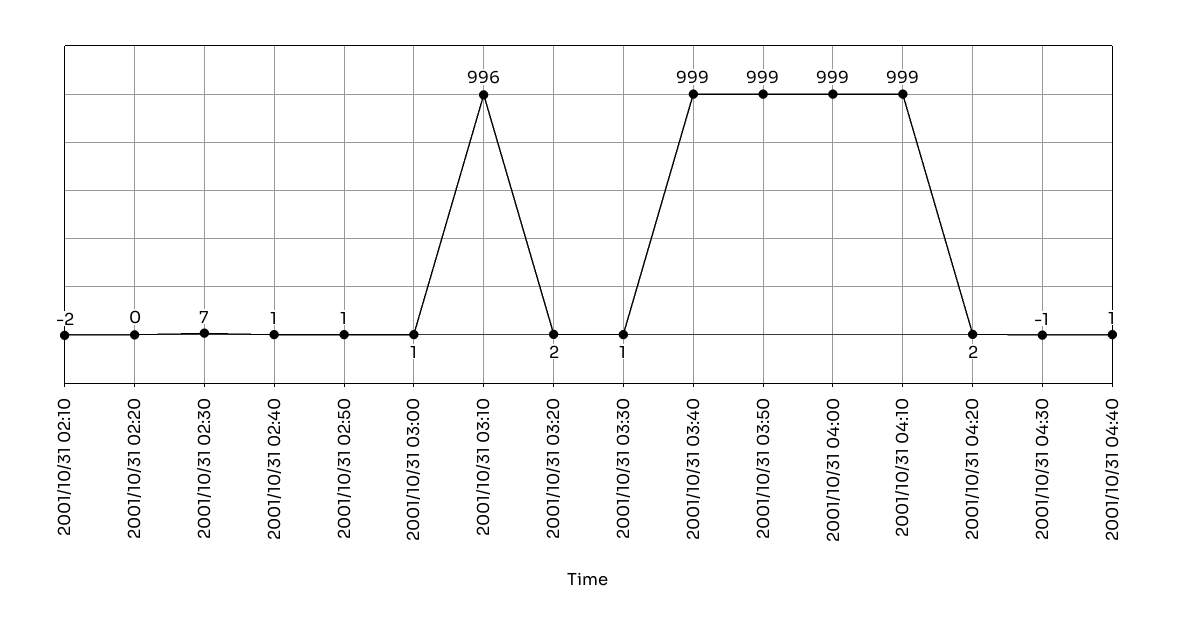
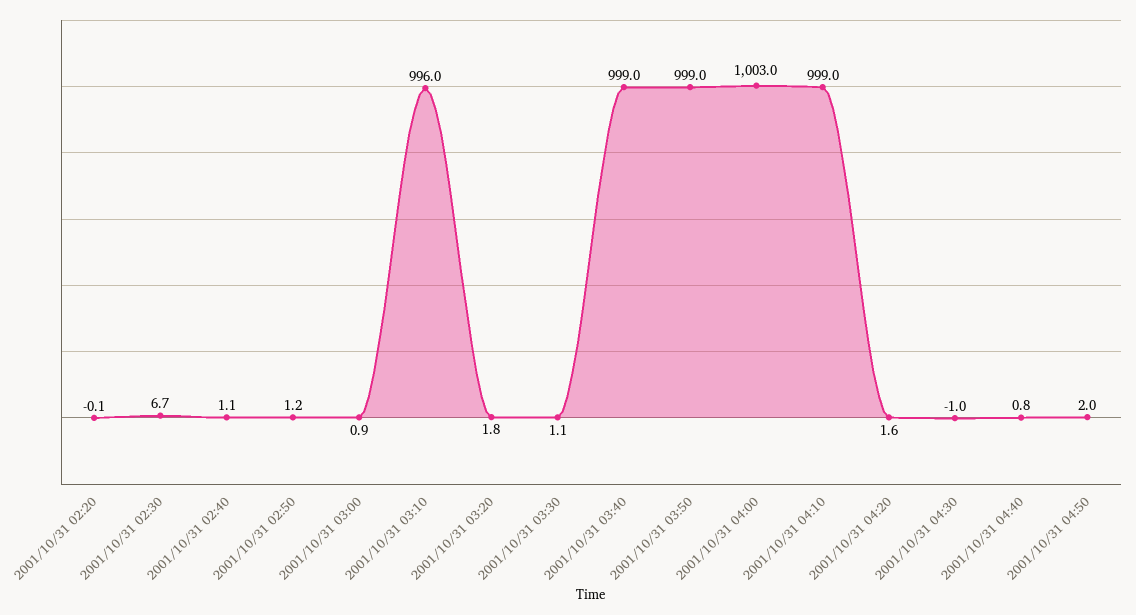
2001/10/31 02:10: -2 -> none
2001/10/31 04:00: 999 -> 1003
2001/10/31 04:50: none -> 2

